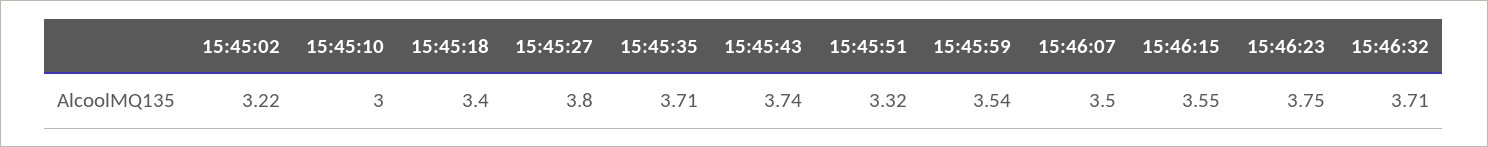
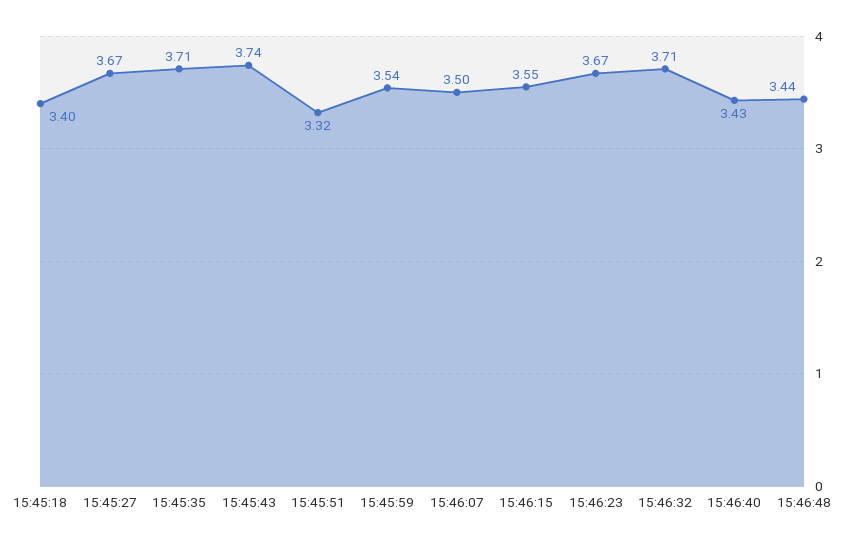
15:45:02: 3.22 -> none
15:45:10: 3 -> none
15:45:27: 3.8 -> 3.67
15:46:23: 3.75 -> 3.67
15:46:40: none -> 3.43
15:46:48: none -> 3.44

